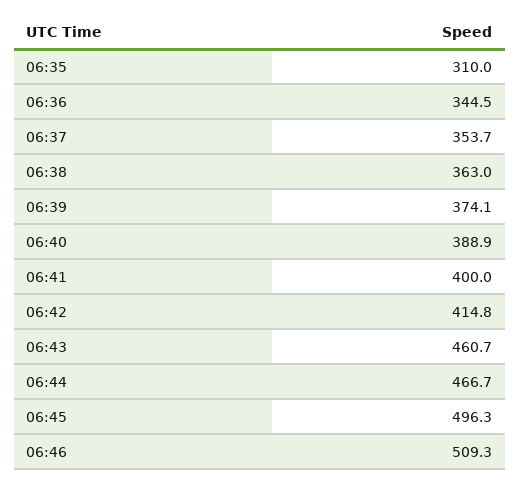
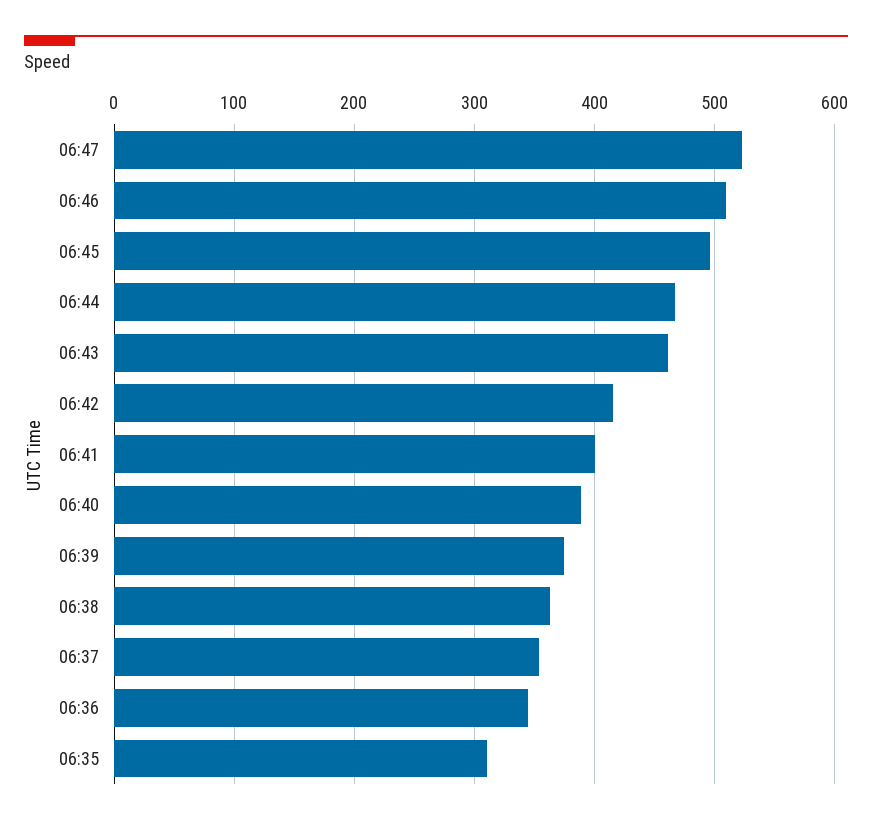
06:47: none -> 520

